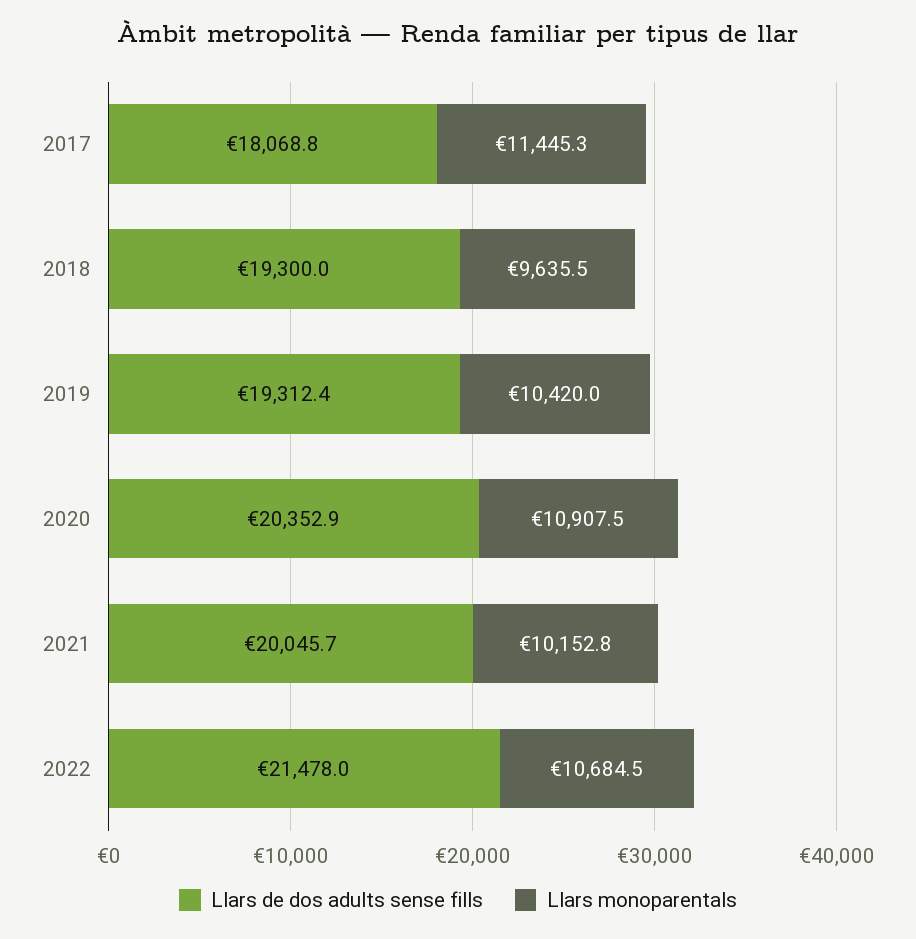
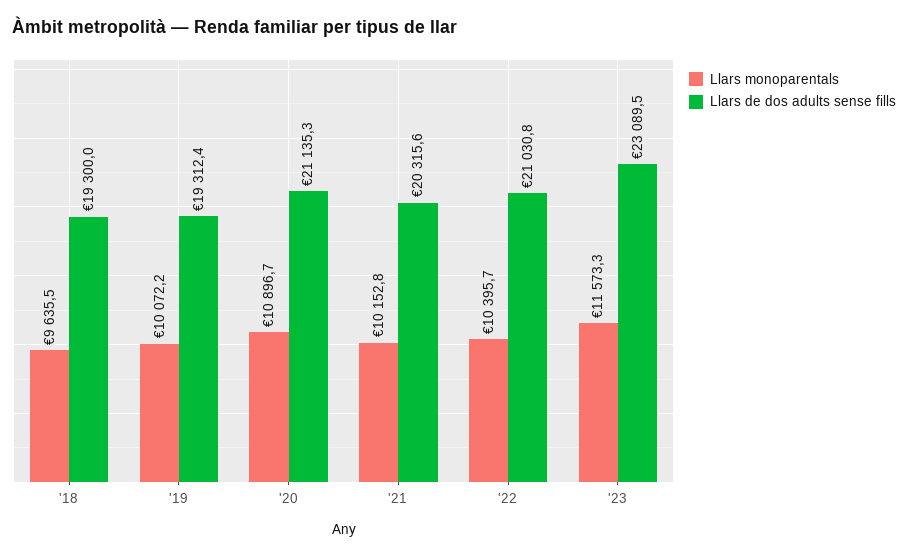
Llars de dos adults sense fills, 2017: 18068.8 -> none
Llars monoparentals, 2017: 11445.3 -> none
Llars monoparentals, 2019: 10420 -> 10072.2
Llars de dos adults sense fills, 2020: 20352.9 -> 21135.3
Llars monoparentals, 2020: 10907.5 -> 10896.7
Llars de dos adults sense fills, 2021: 20045.7 -> 20315.6
Llars de dos adults sense fills, 2022: 21478 -> 21030.8
Llars monoparentals, 2022: 10684.5 -> 10395.7
Llars monoparentals, '23: none -> 11573.3
Llars de dos adults sense fills, '23: none -> 23089.5

